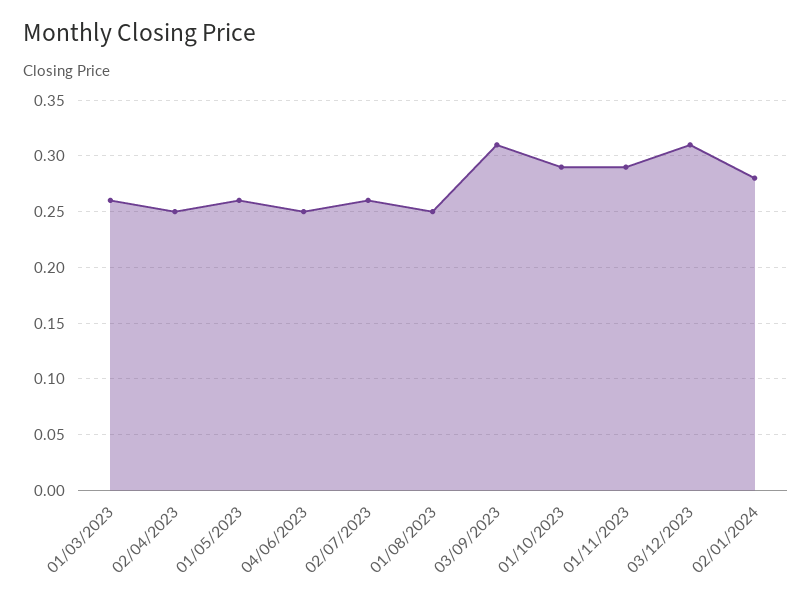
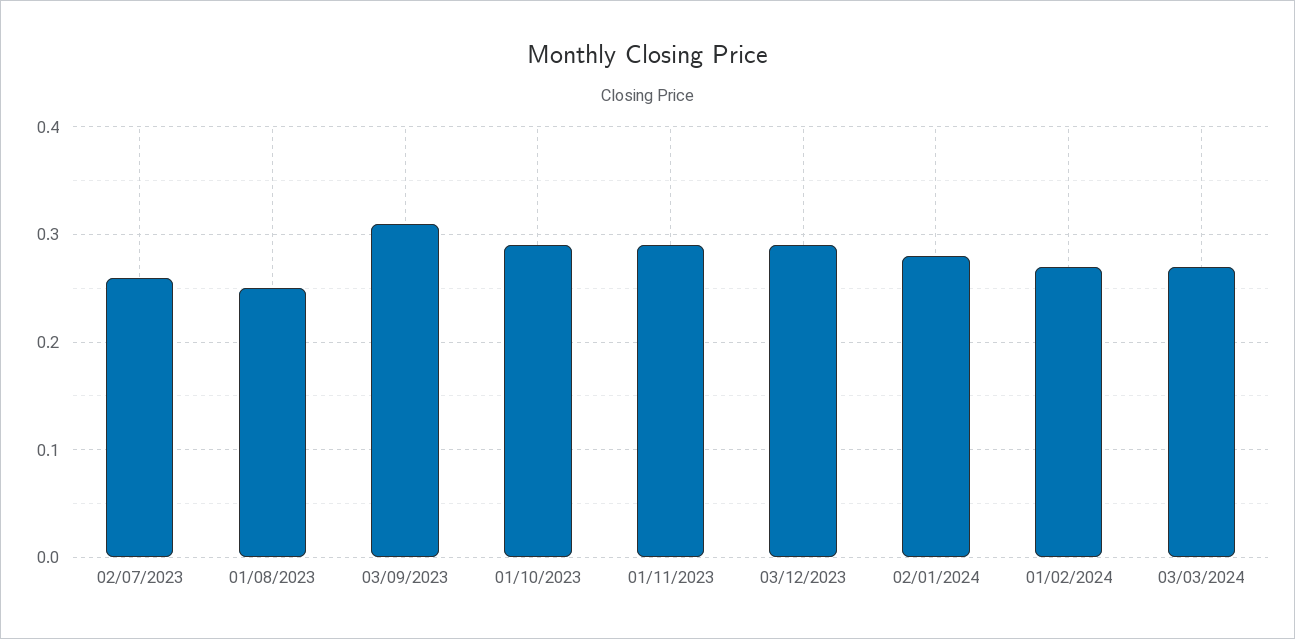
01/03/2023: 0.26 -> none
02/04/2023: 0.25 -> none
01/05/2023: 0.26 -> none
04/06/2023: 0.25 -> none
03/12/2023: 0.31 -> 0.29
01/02/2024: none -> 0.27
03/03/2024: none -> 0.27

